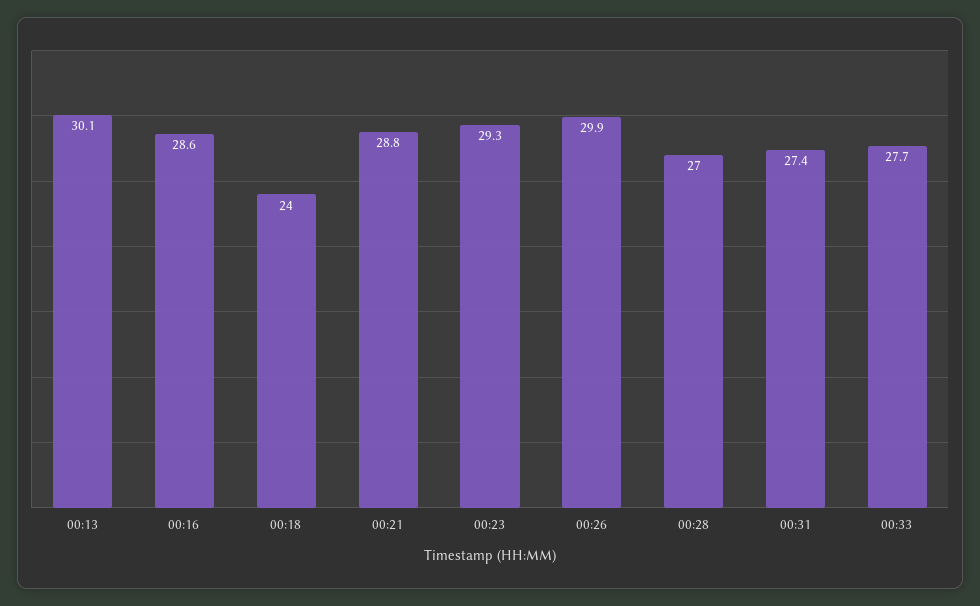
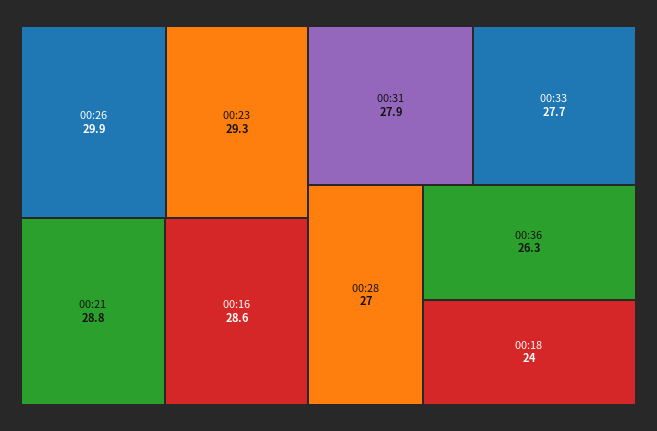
00:13: 30.1 -> none
00:31: 27.4 -> 27.9
00:36: none -> 26.3

